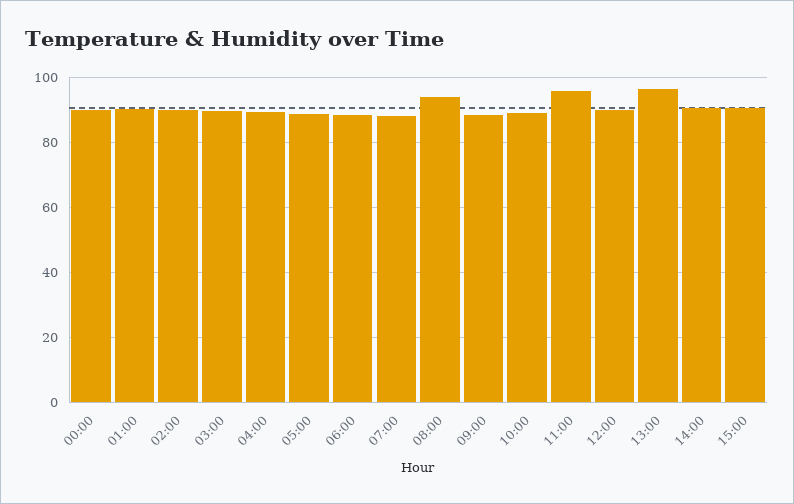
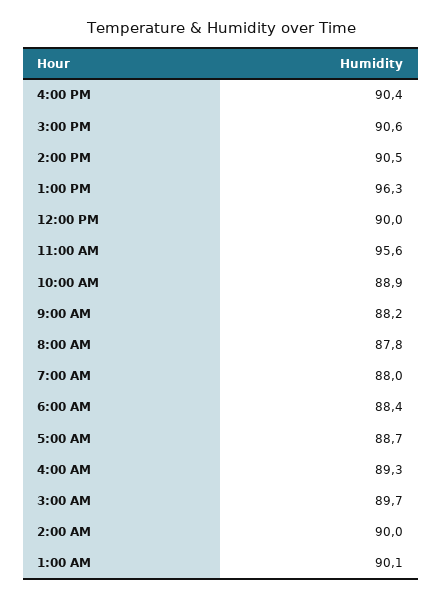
00:00: 90 -> none
08:00: 94 -> 87.8
4:00 PM: none -> 90.4

